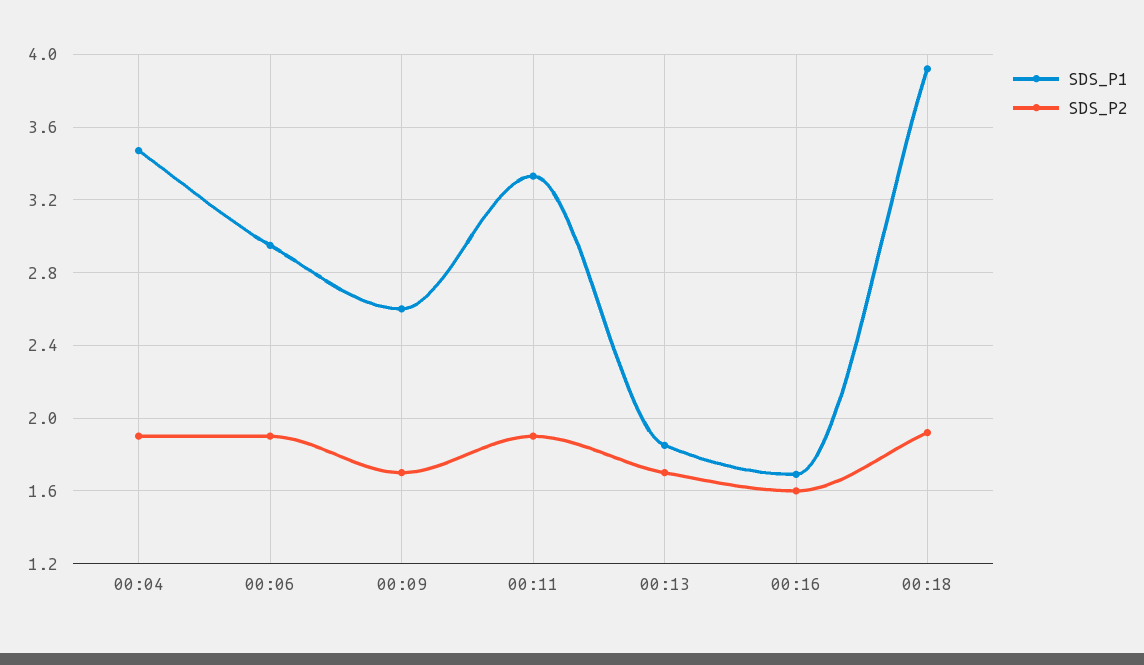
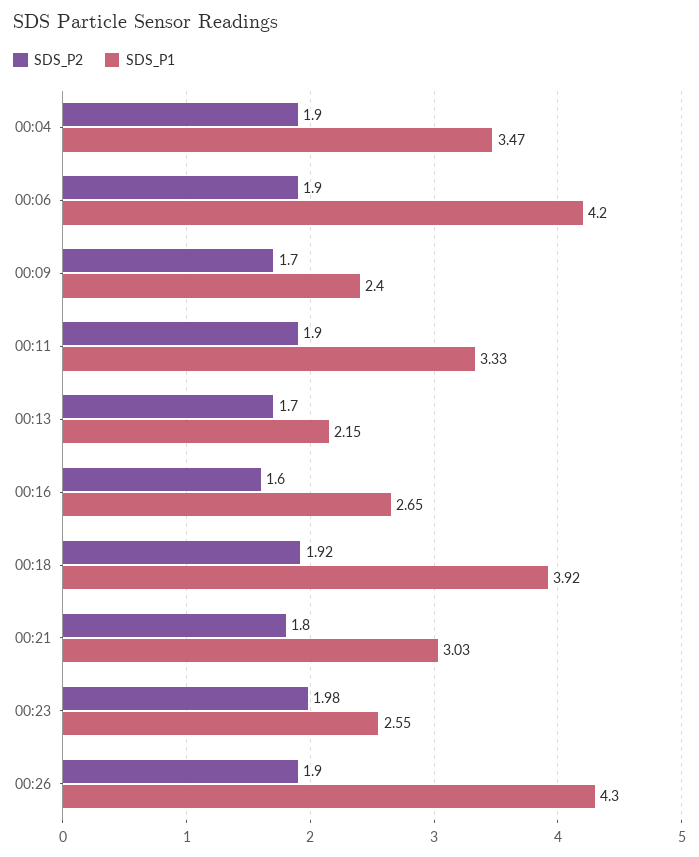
SDS_P1, 00:06: 2.95 -> 4.2
SDS_P1, 00:09: 2.6 -> 2.4
SDS_P1, 00:13: 1.85 -> 2.15
SDS_P1, 00:16: 1.7 -> 2.65
SDS_P2, 00:21: none -> 1.8
SDS_P1, 00:21: none -> 3.03
SDS_P2, 00:23: none -> 1.98
SDS_P1, 00:23: none -> 2.55
SDS_P2, 00:26: none -> 1.9
SDS_P1, 00:26: none -> 4.3

